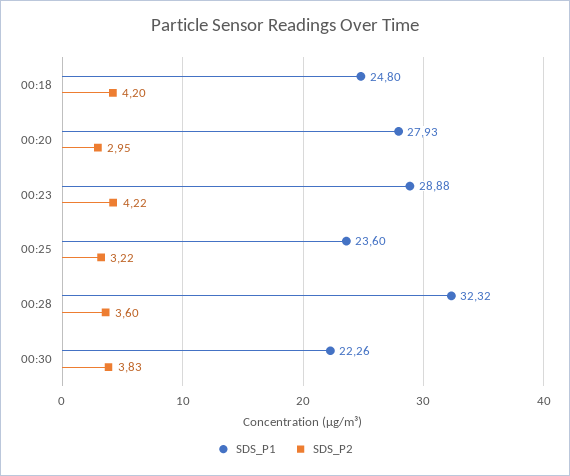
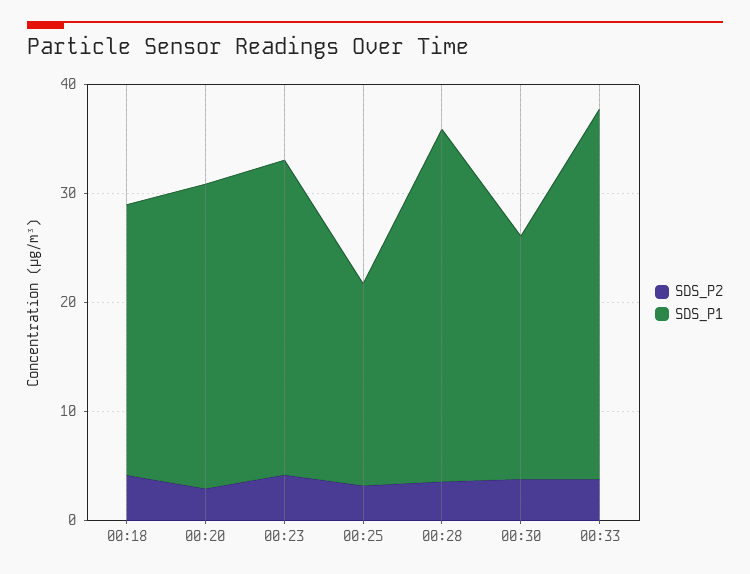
SDS_P1, 00:25: 23.6 -> 18
SDS_P2, 00:33: none -> 4
SDS_P1, 00:33: none -> 34

